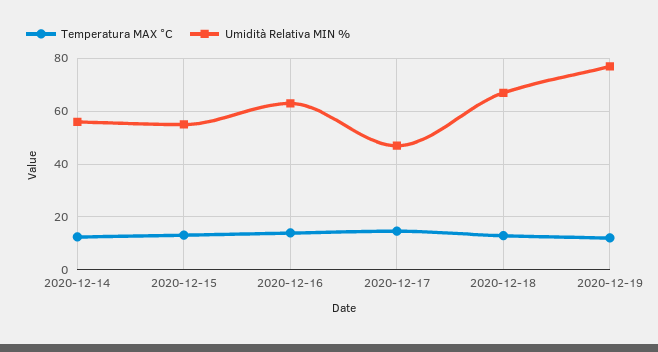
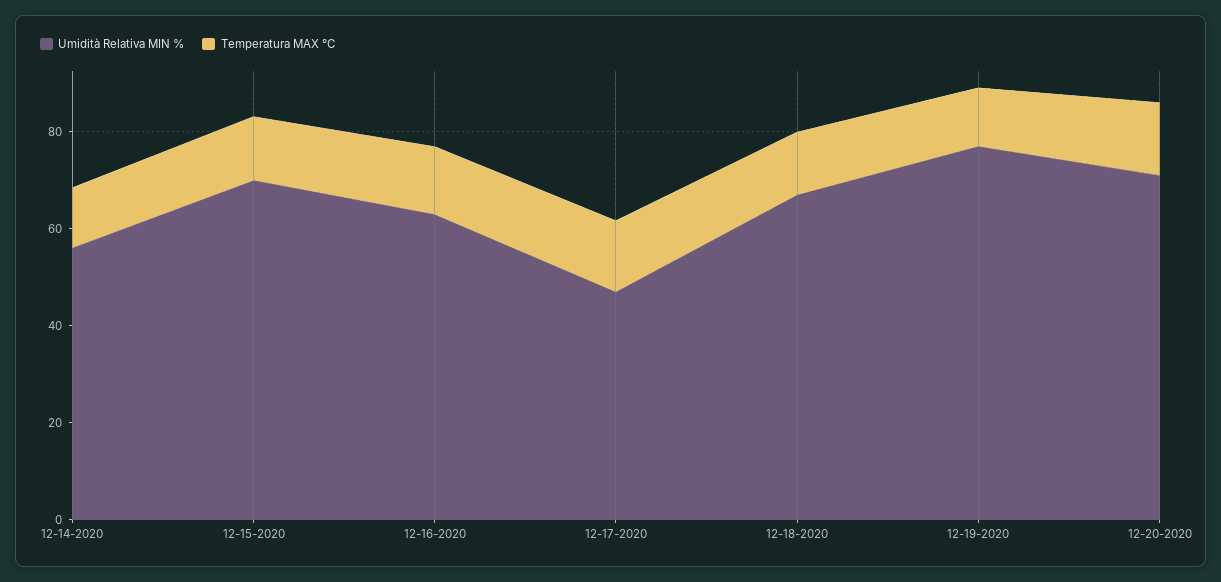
Umidità Relativa MIN %, 2020-12-15: 55 -> 70
Umidità Relativa MIN %, 12-20-2020: none -> 70
Temperatura MAX °C, 12-20-2020: none -> 15

